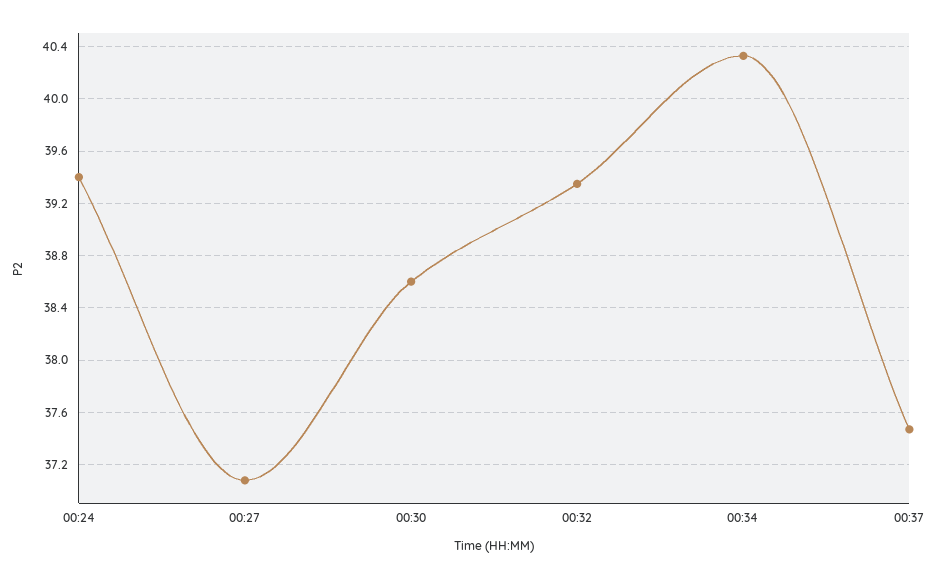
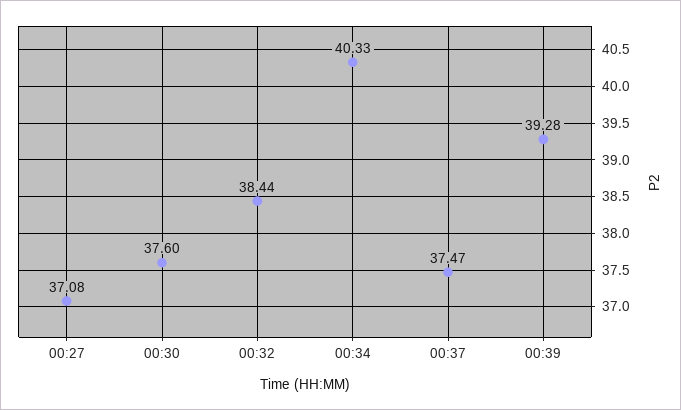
00:24: 39.4 -> none
00:30: 38.6 -> 37.6
00:32: 39.35 -> 38.44
00:39: none -> 39.28

